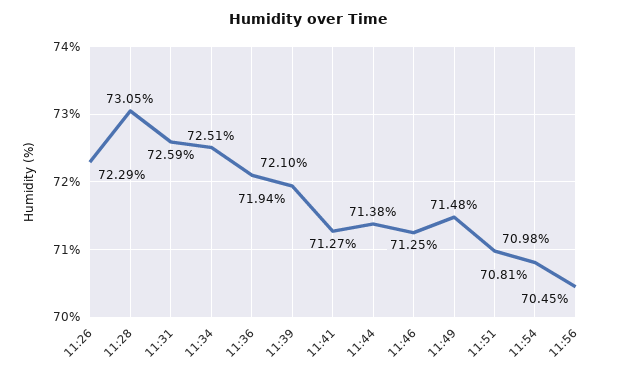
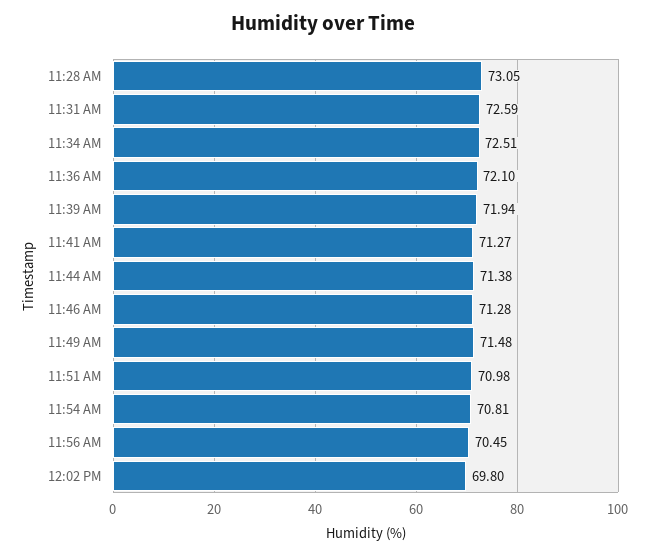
11:26: 72.29 -> none
11:46: 71.25 -> 71.28
12:02 PM: none -> 69.8

